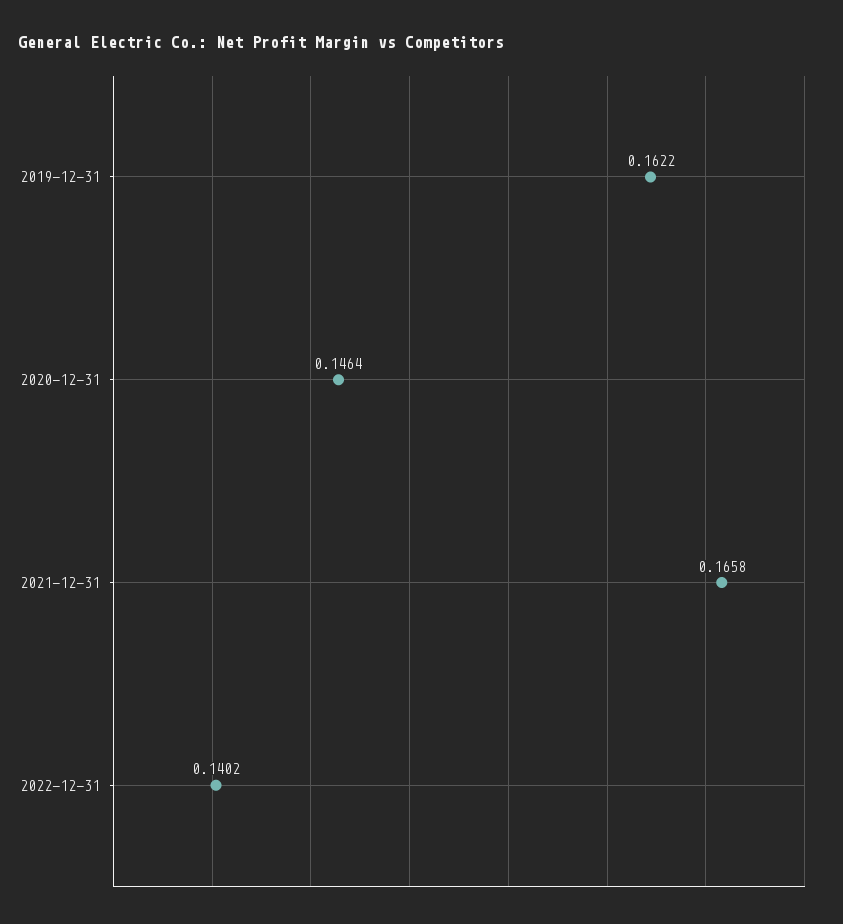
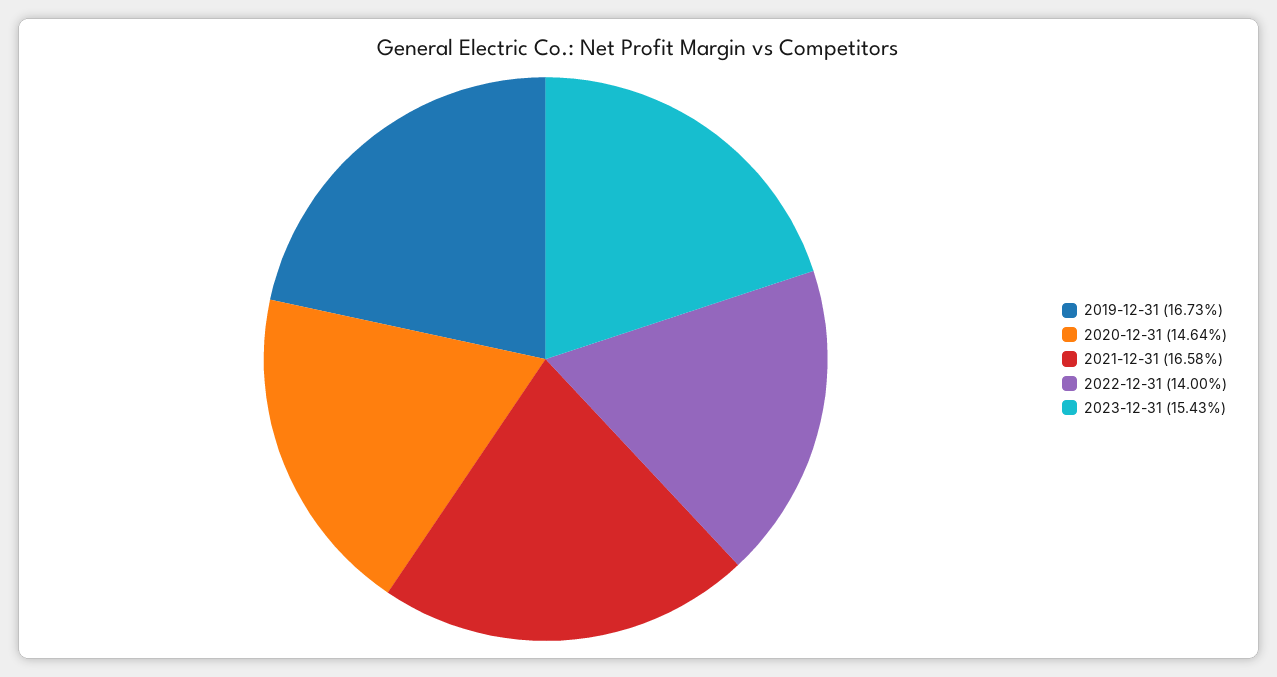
2019-12-31: 0.1622 -> 0.1673
2022-12-31: 0.1402 -> 0.14
2023-12-31: none -> 0.1543

